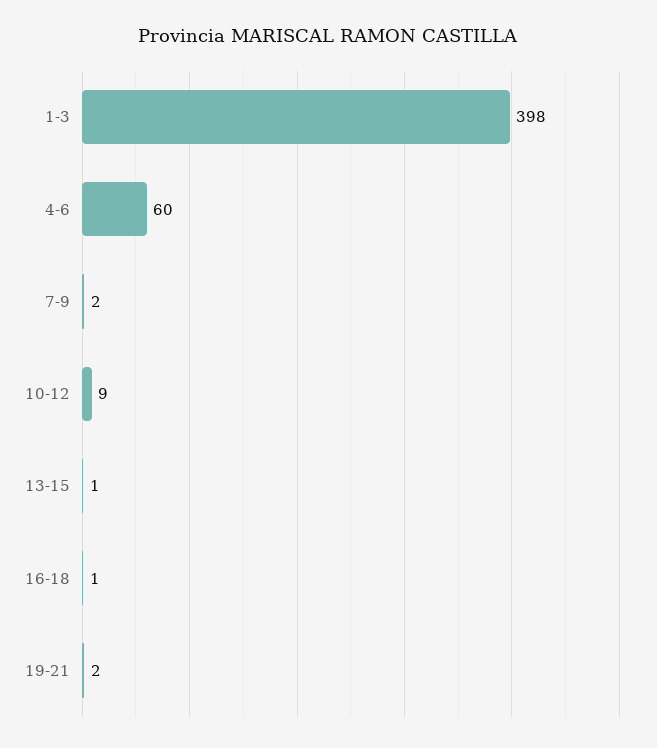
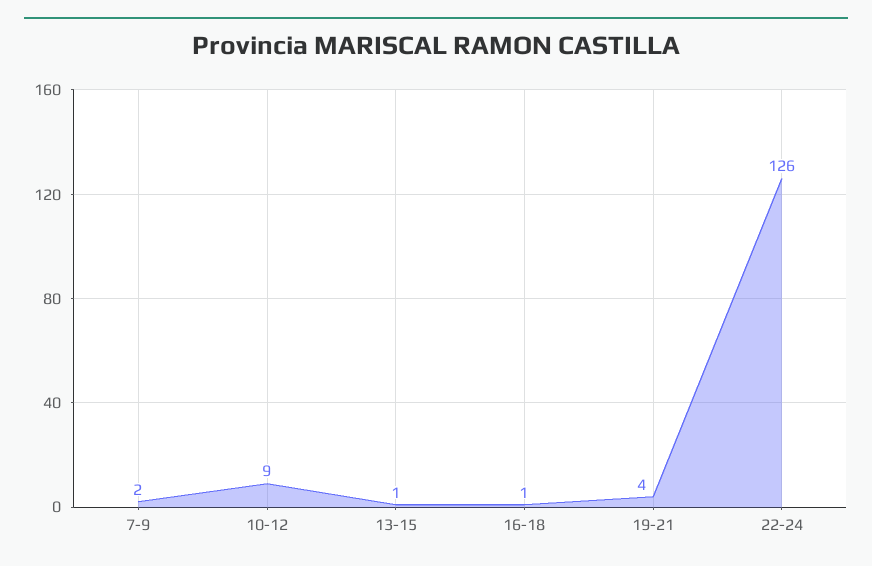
1-3: 398 -> none
4-6: 60 -> none
19-21: 2 -> 4
22-24: none -> 126

